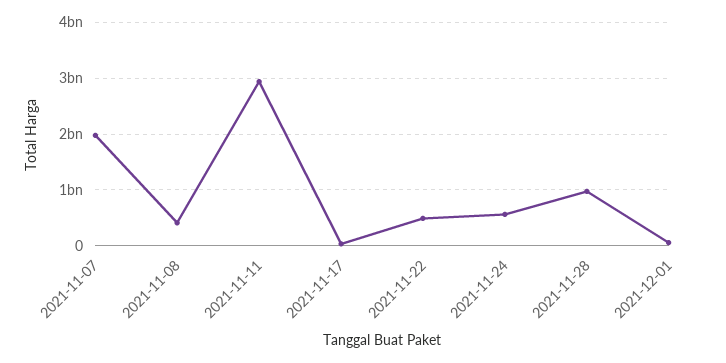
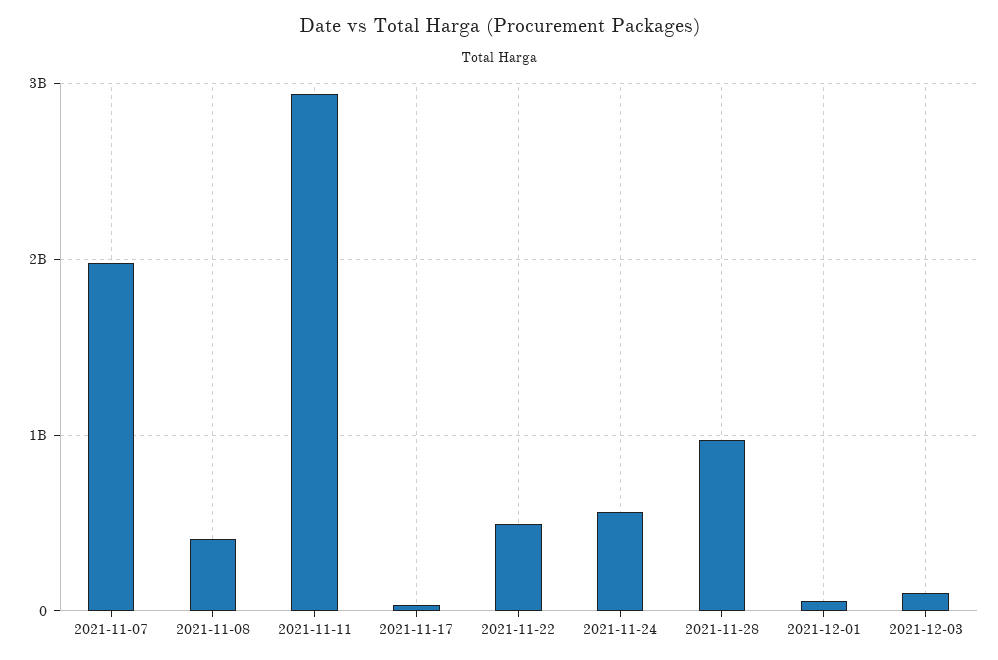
2021-12-03: none -> 100000000

